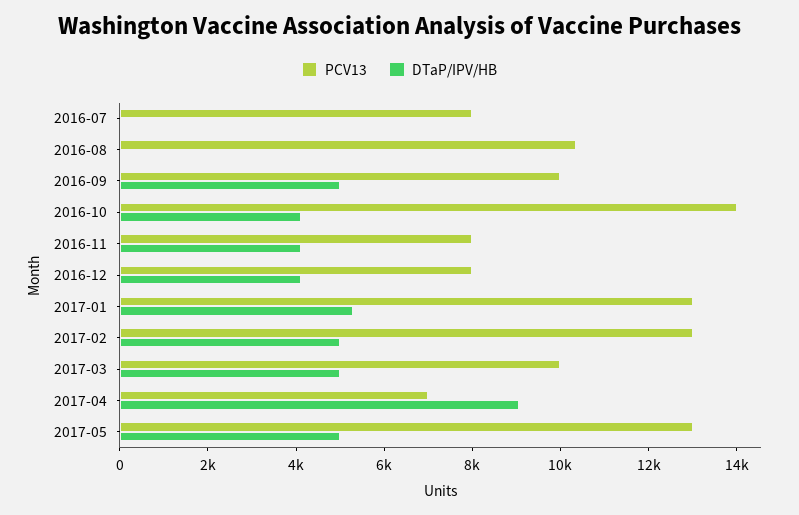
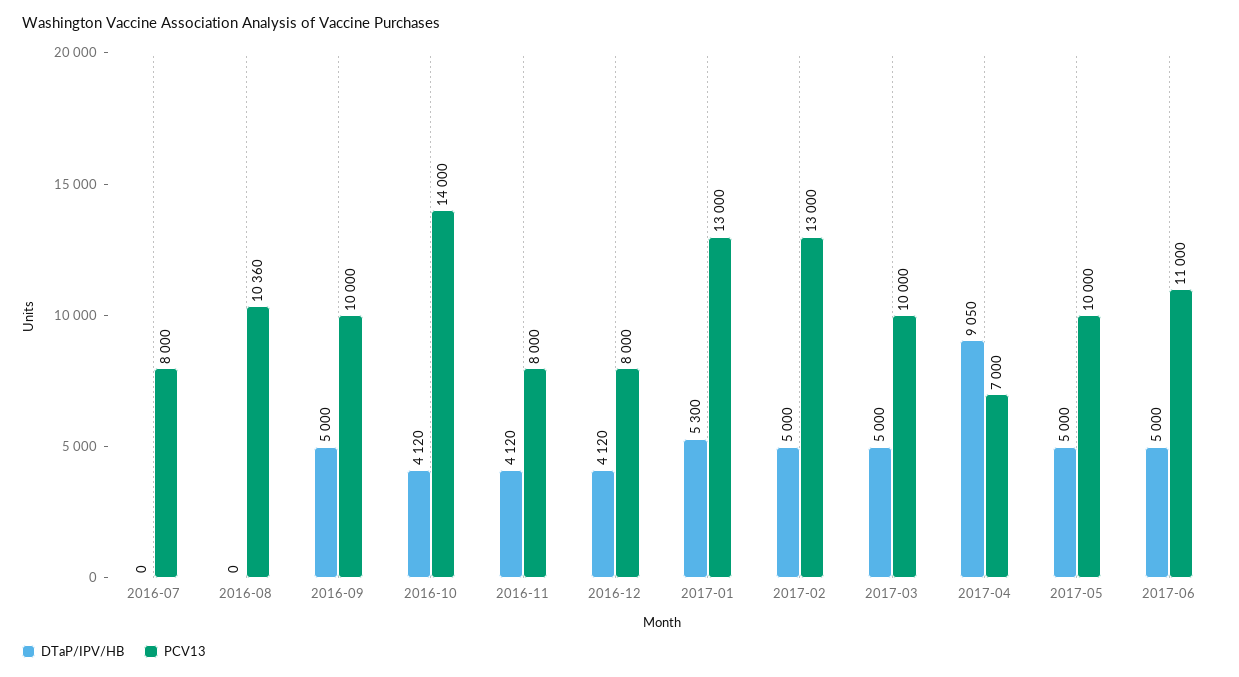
PCV13, 2017-05: 13000 -> 10000
DTaP/IPV/HB, 2017-06: none -> 5000
PCV13, 2017-06: none -> 11000

